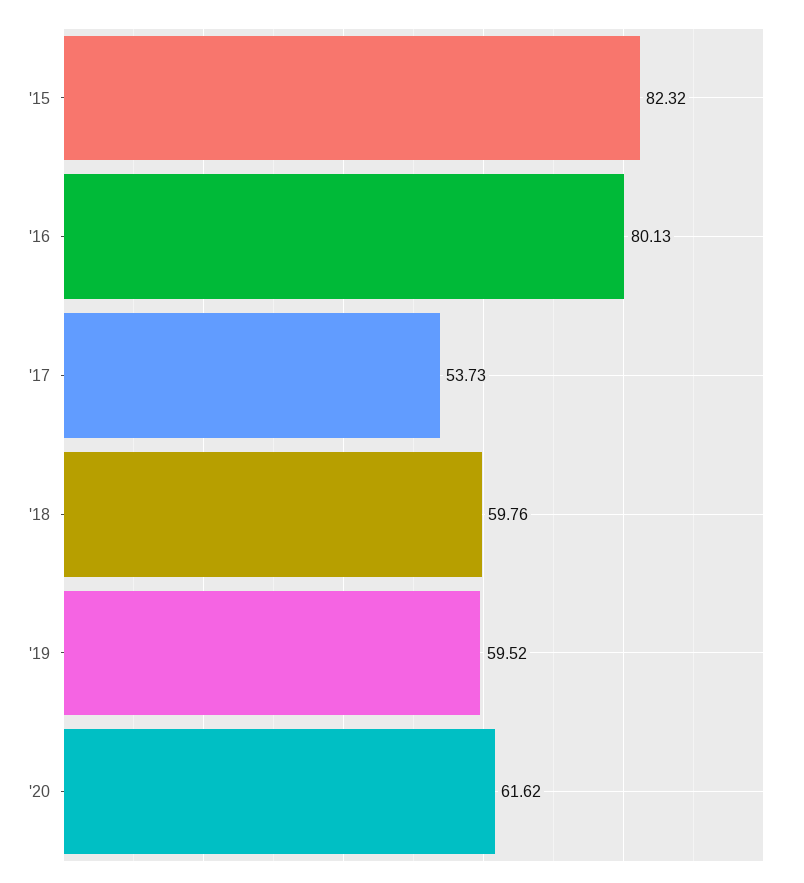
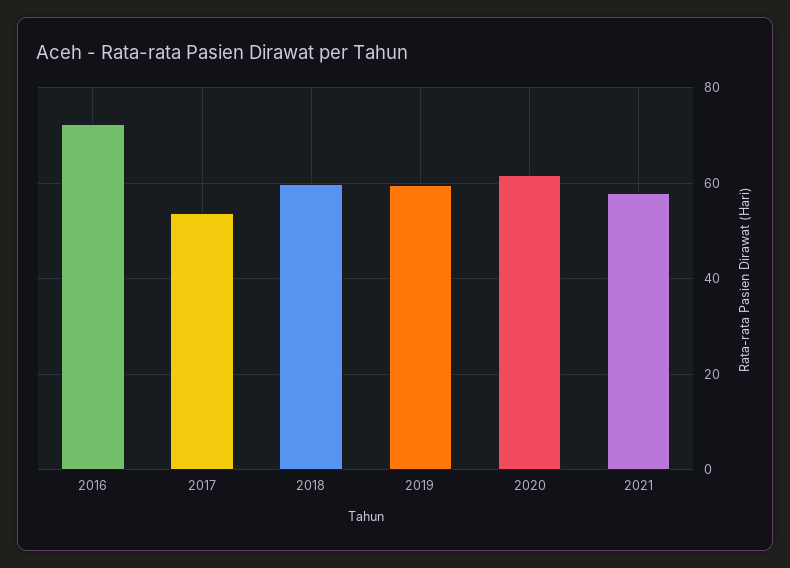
'15: 82.32 -> none
'16: 80.13 -> 72
2021: none -> 58

